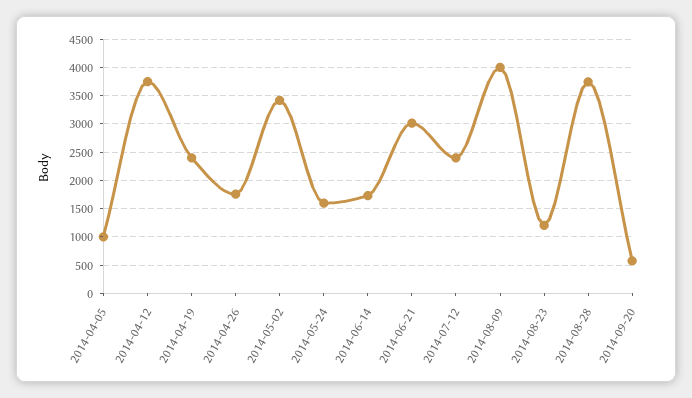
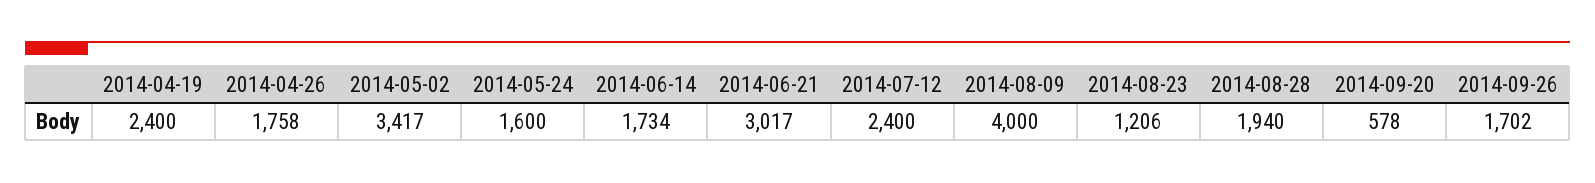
2014-04-05: 1000 -> none
2014-04-12: 3750 -> none
2014-08-28: 3750 -> 1940
2014-09-26: none -> 1702

